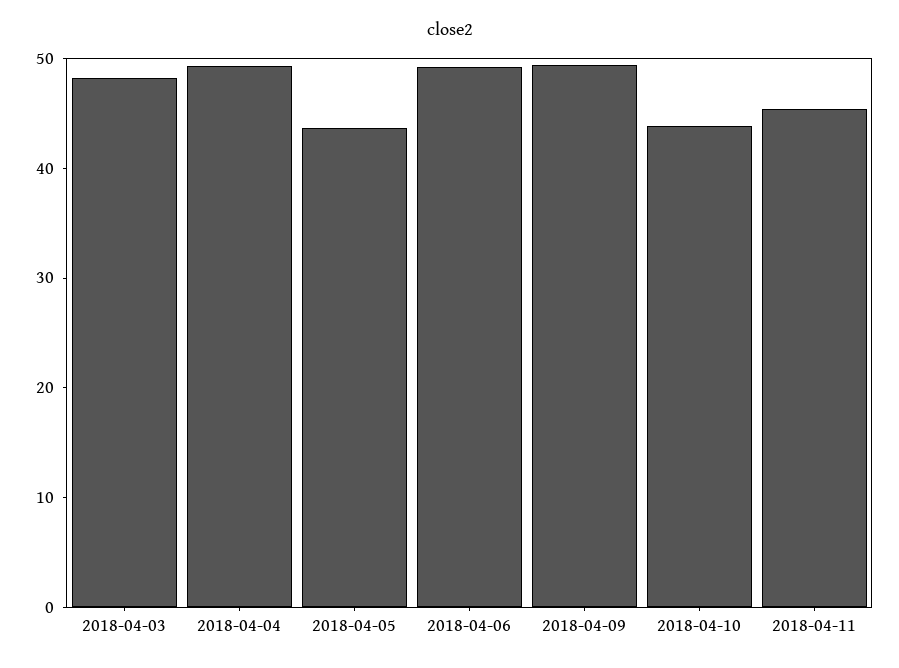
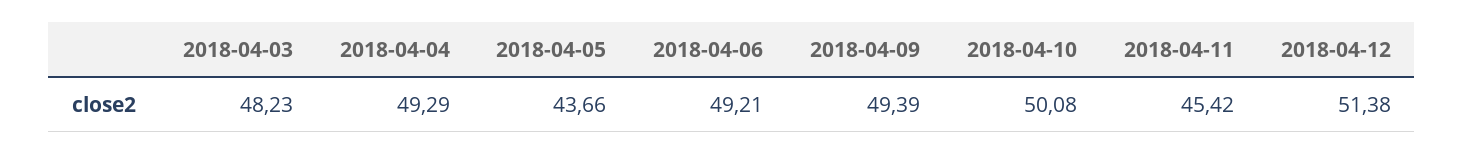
2018-04-10: 44 -> 50.08
2018-04-12: none -> 51.38

